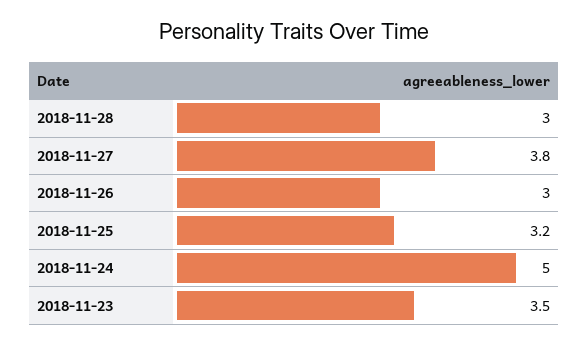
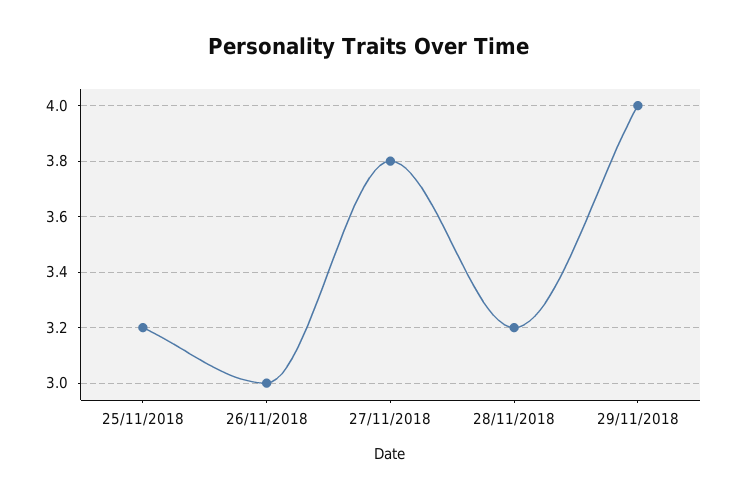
2018-11-28: 3 -> 3.2
2018-11-24: 5 -> none
2018-11-23: 3.5 -> none
29/11/2018: none -> 4

